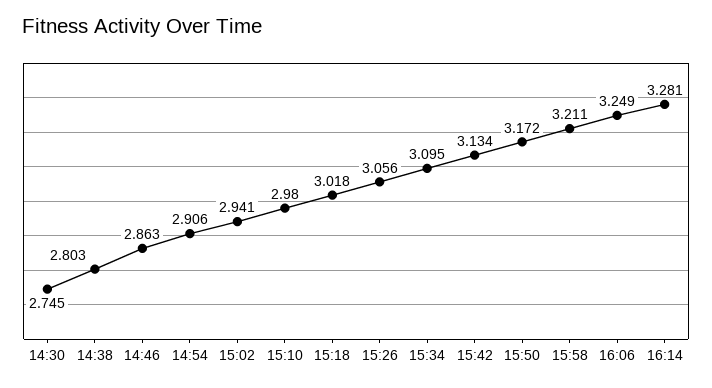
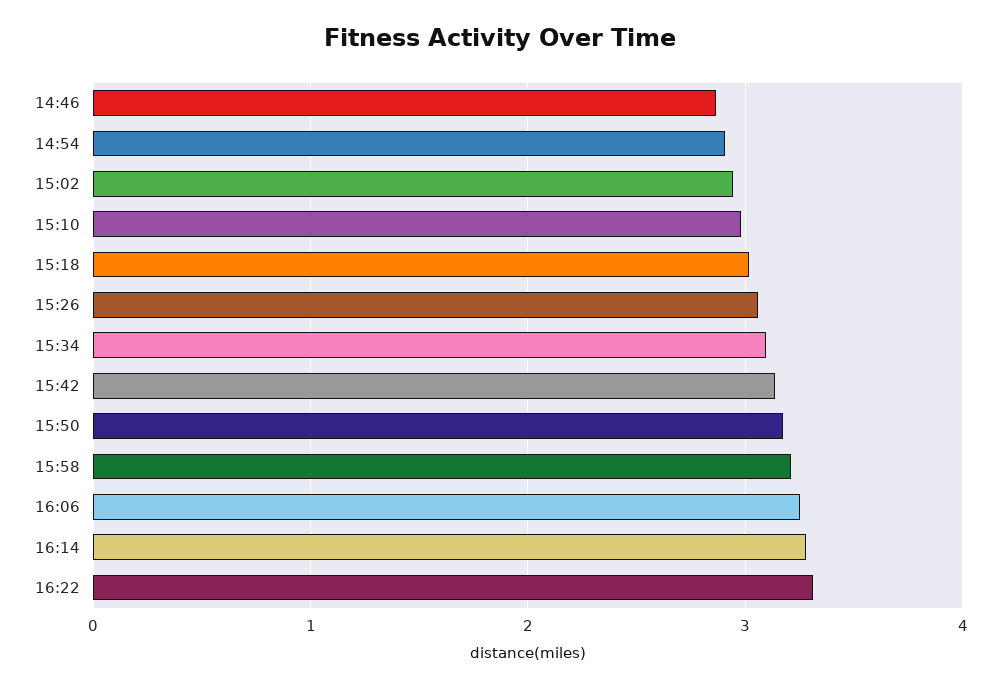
14:30: 2.745 -> none
14:38: 2.803 -> none
16:22: none -> 3.3

